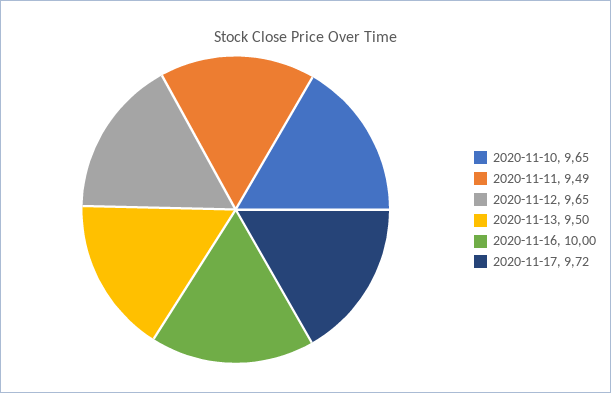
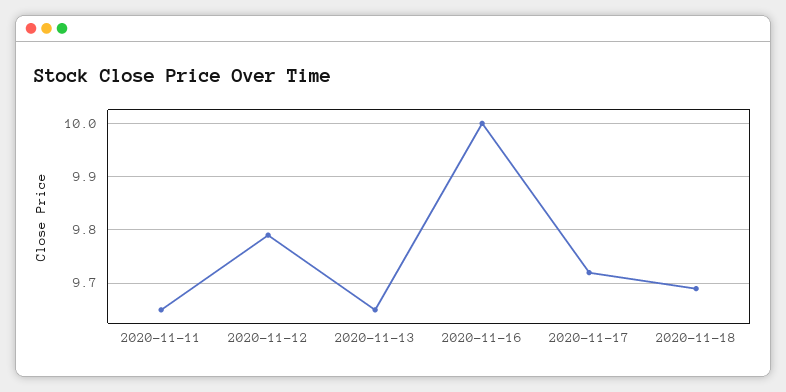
2020-11-10: 9.65 -> none
2020-11-11: 9.49 -> 9.65
2020-11-12: 9.65 -> 9.8
2020-11-13: 9.5 -> 9.65
2020-11-18: none -> 9.7

